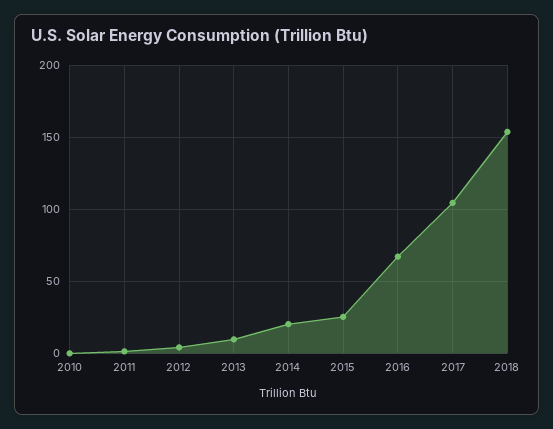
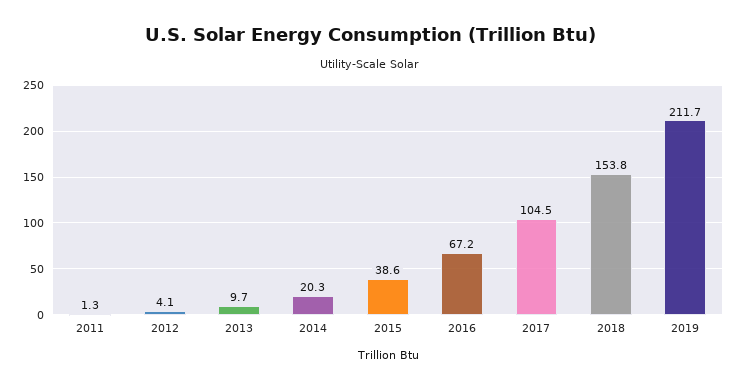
2010: 0 -> none
2015: 25 -> 38.6
2019: none -> 211.7

